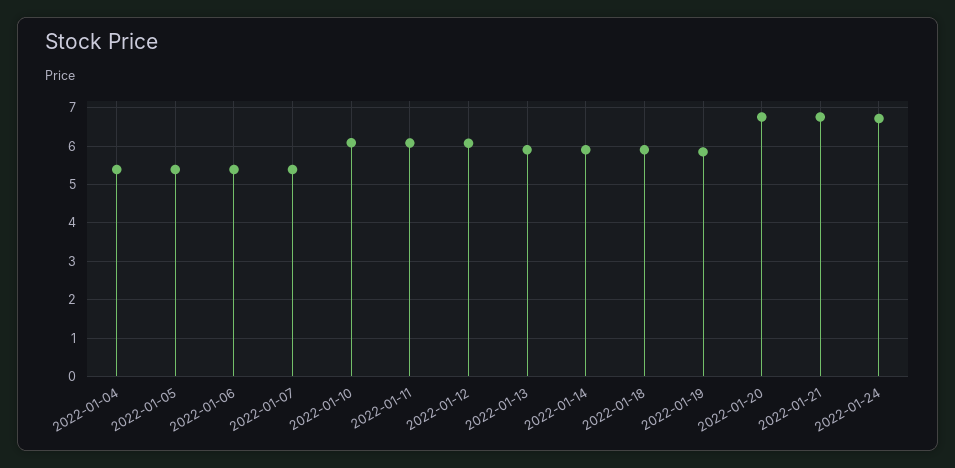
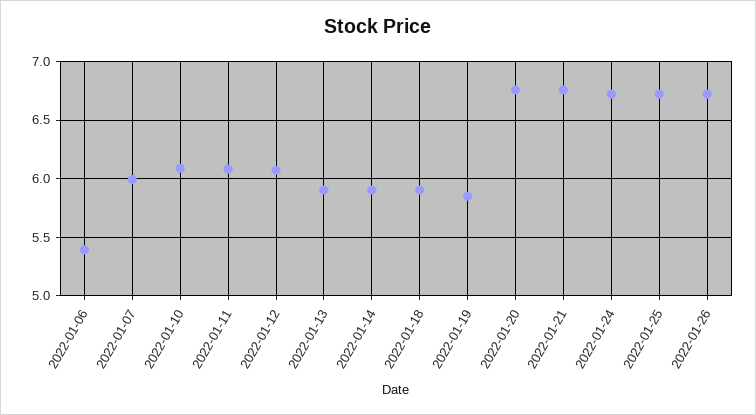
2022-01-04: 5.4 -> none
2022-01-05: 5.4 -> none
2022-01-07: 5.4 -> 6
2022-01-25: none -> 6.7
2022-01-26: none -> 6.7

